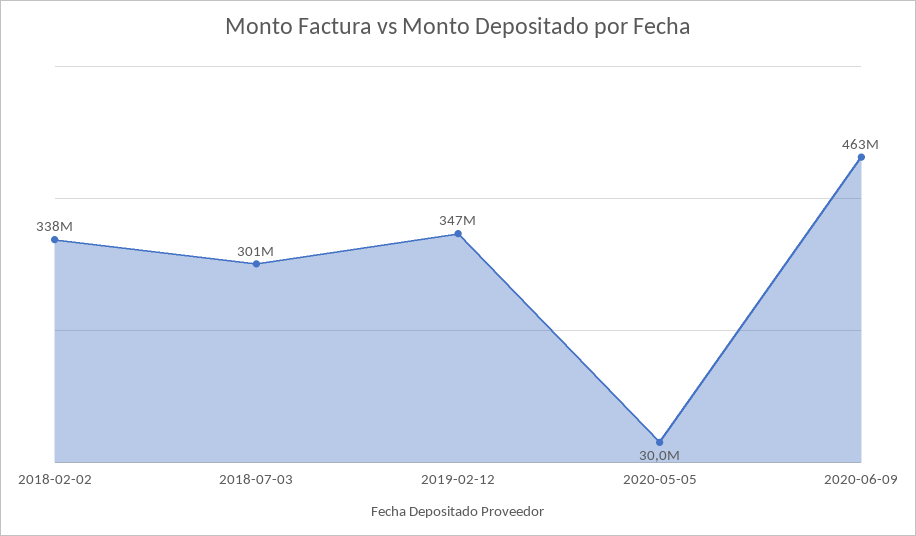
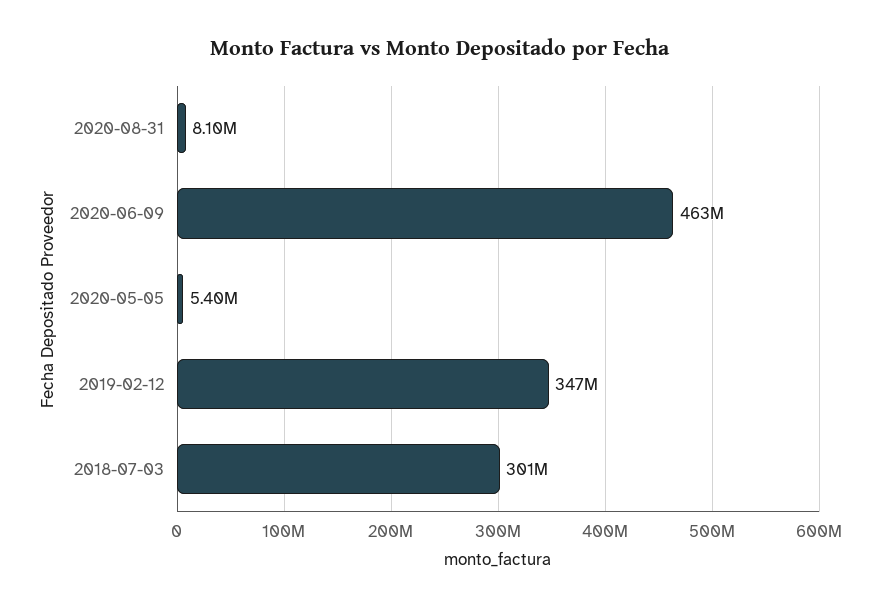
2018-02-02: 338000000 -> none
2020-05-05: 30000000 -> 5400000
2020-08-31: none -> 8100000

